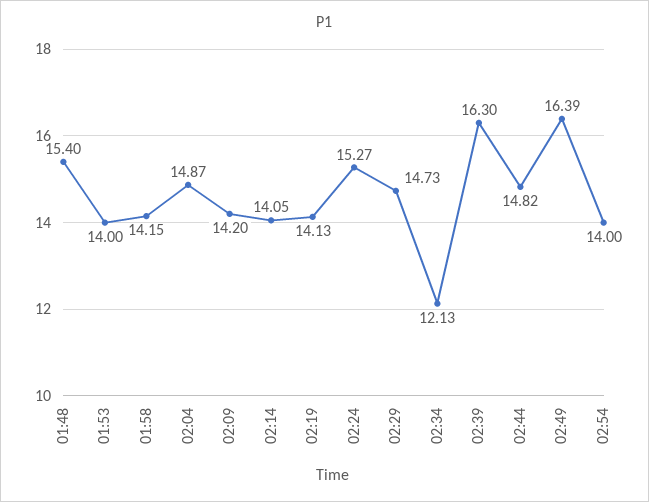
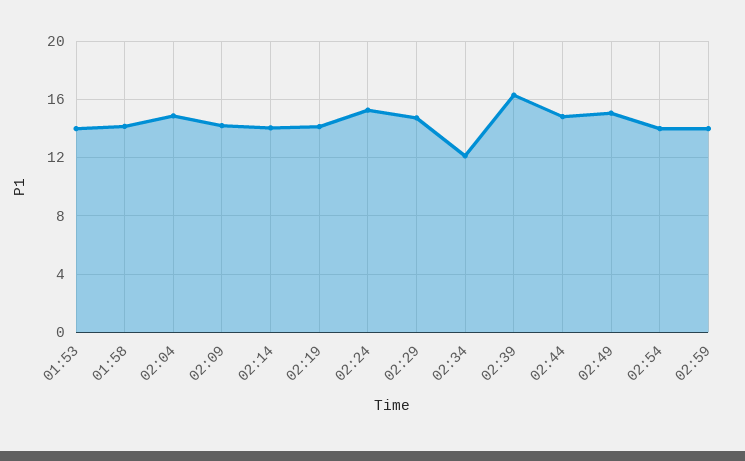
01:48: 15.4 -> none
02:49: 16.39 -> 15
02:59: none -> 14

